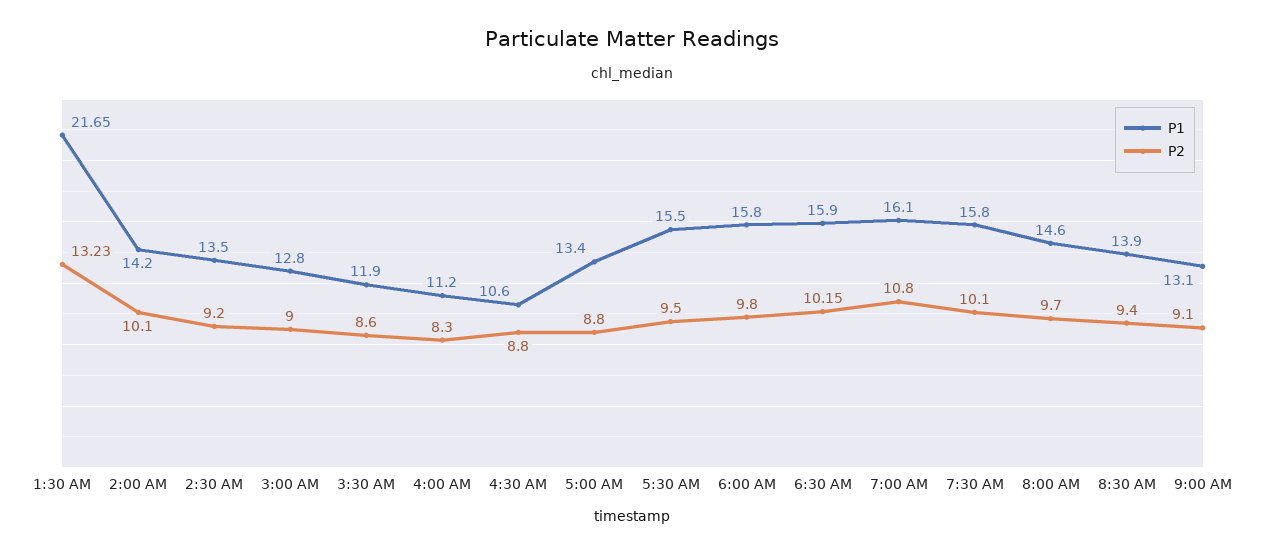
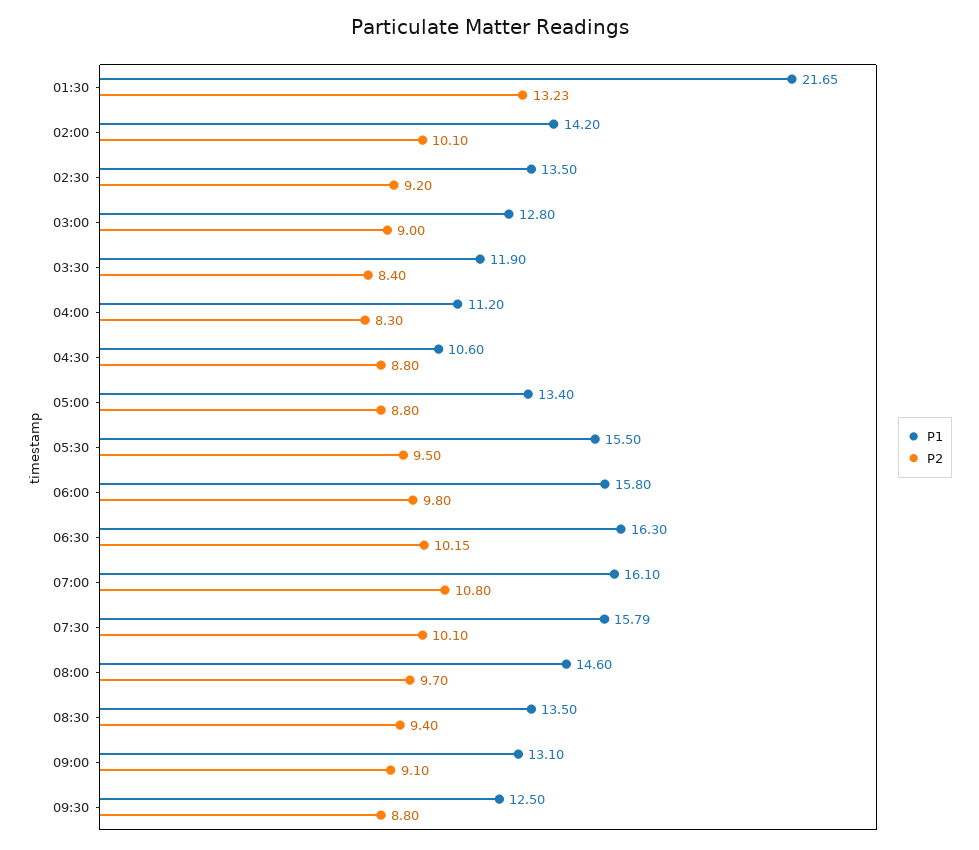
P2, 3:30 AM: 8.6 -> 8.4
P1, 6:30 AM: 15.9 -> 16.3
P1, 7:30 AM: 15.8 -> 15.79
P1, 8:30 AM: 13.9 -> 13.5
P1, 09:30: none -> 12.5
P2, 09:30: none -> 8.8

